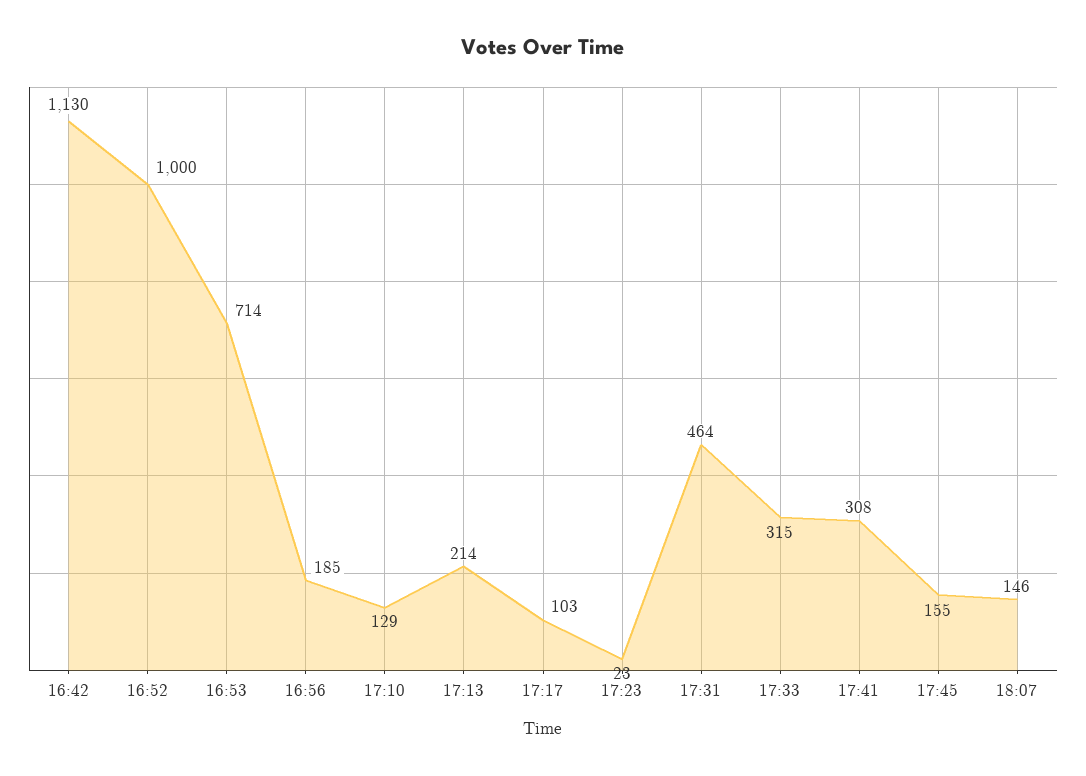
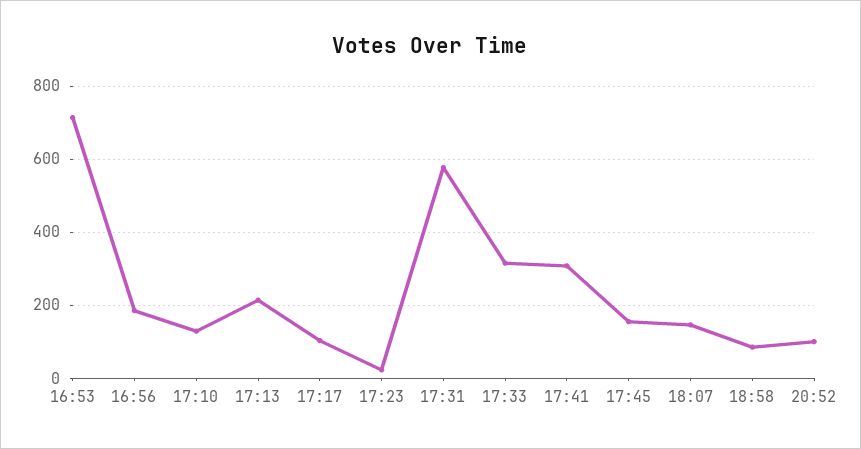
16:42: 1130 -> none
16:52: 1000 -> none
17:31: 464 -> 580
18:58: none -> 80
20:52: none -> 100

